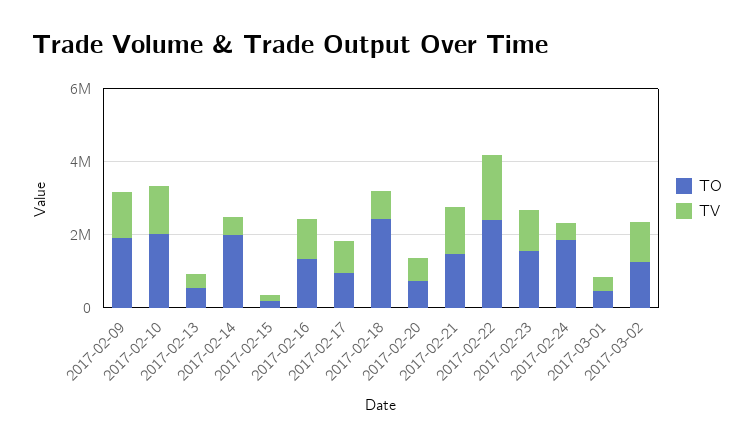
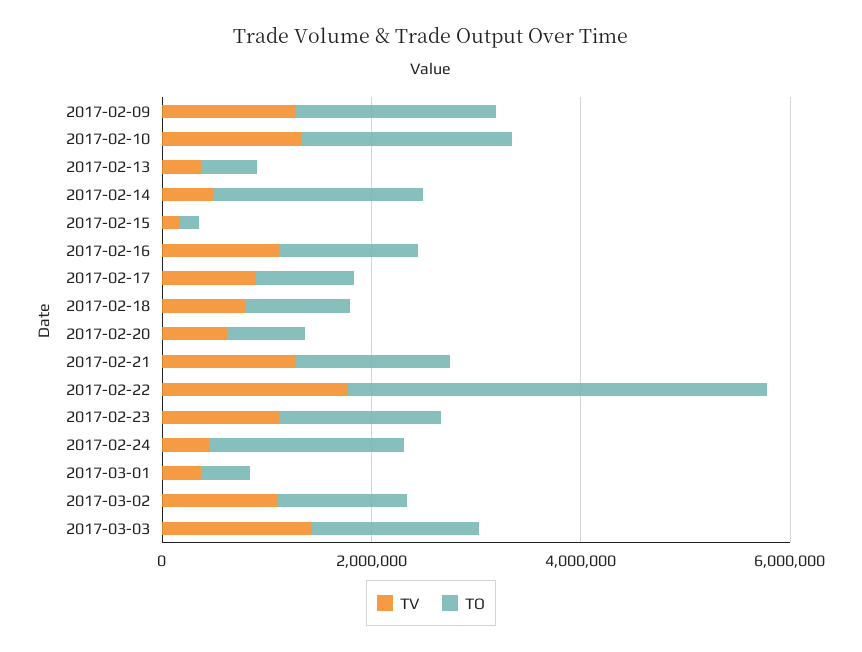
TO, 2017-02-18: 2500000 -> 1000000
TO, 2017-02-22: 2500000 -> 4000000
TV, 2017-03-03: none -> 1500000
TO, 2017-03-03: none -> 1500000

